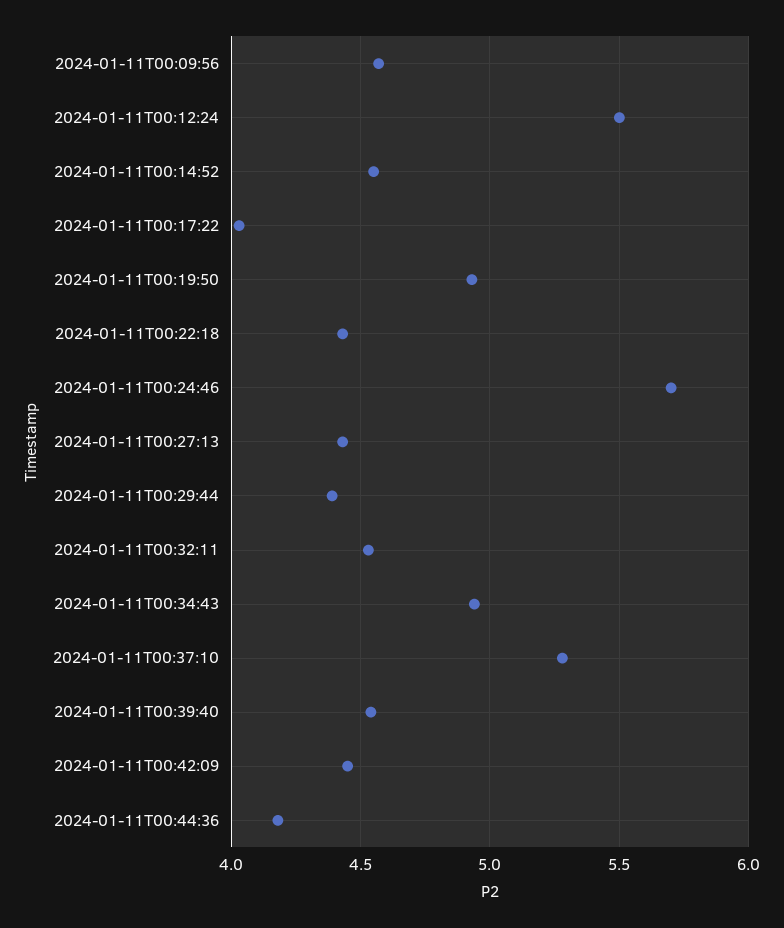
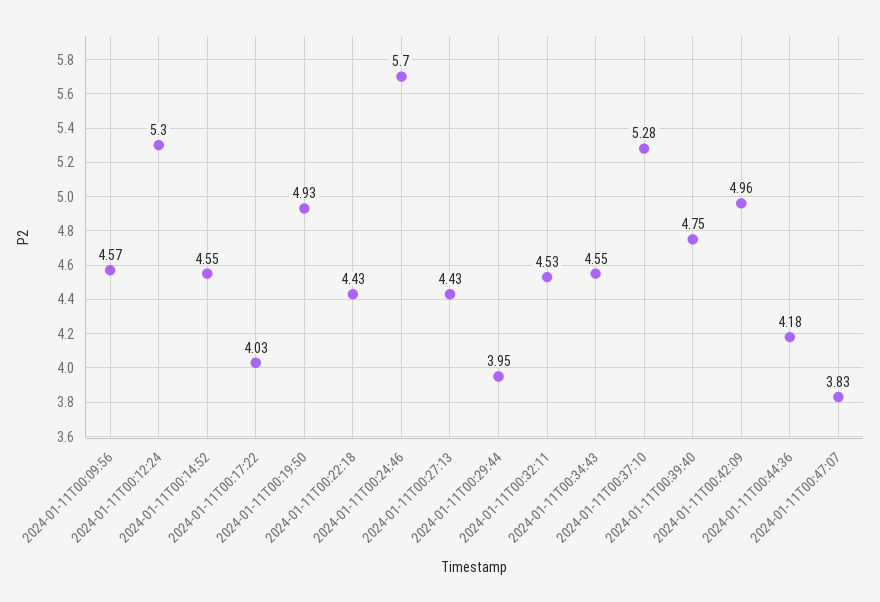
2024-01-11T00:12:24: 5.5 -> 5.3
2024-01-11T00:29:44: 4.4 -> 3.95
2024-01-11T00:34:43: 4.95 -> 4.55
2024-01-11T00:39:40: 4.55 -> 4.75
2024-01-11T00:42:09: 4.45 -> 4.96
2024-01-11T00:47:07: none -> 3.83

